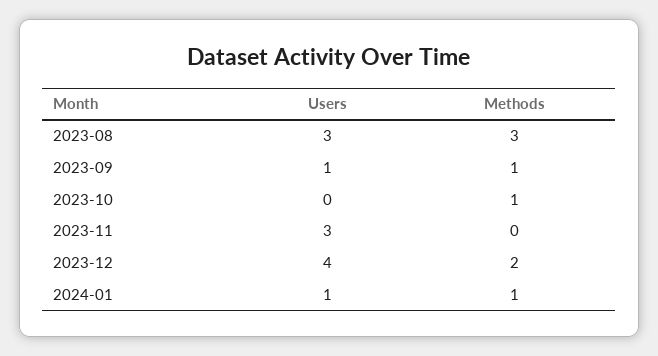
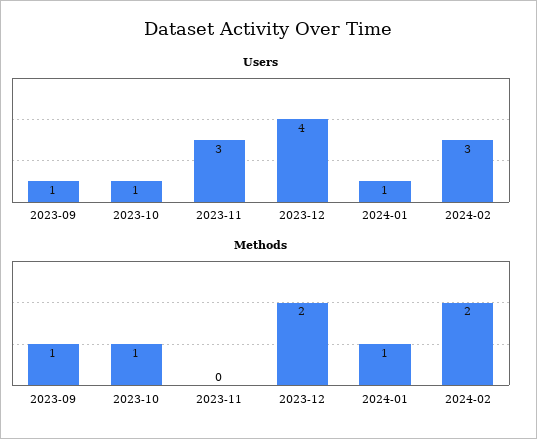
Users, 2023-08: 3 -> none
Methods, 2023-08: 3 -> none
Users, 2023-10: 0 -> 1
Users, 2024-02: none -> 3
Methods, 2024-02: none -> 2

